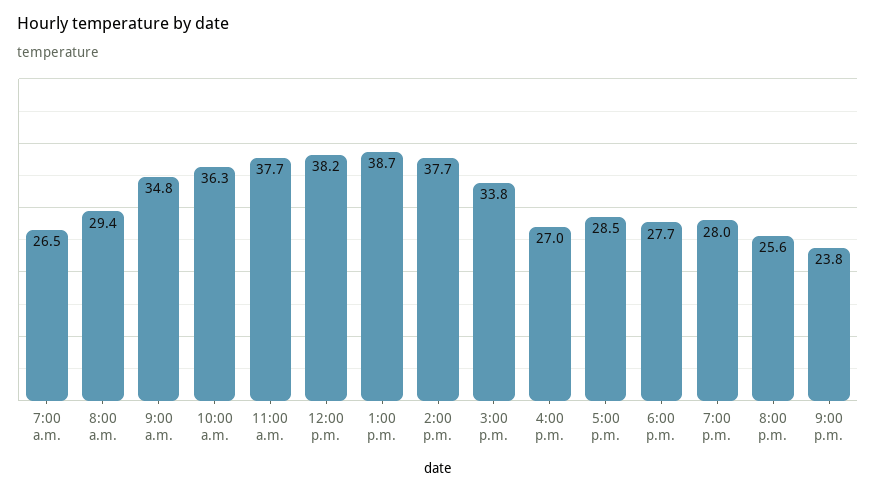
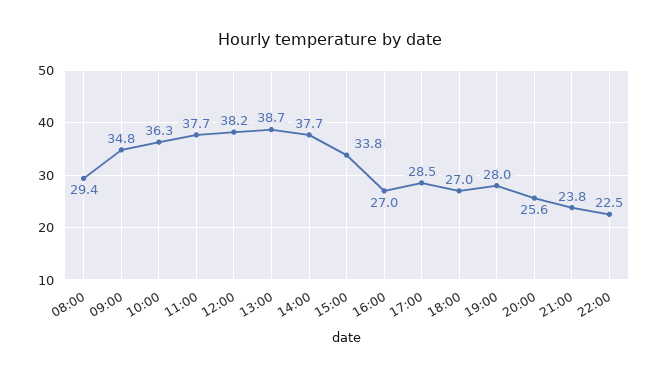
7:00 a.m.: 26.5 -> none
6:00 p.m.: 27.7 -> 27
22:00: none -> 22.5

